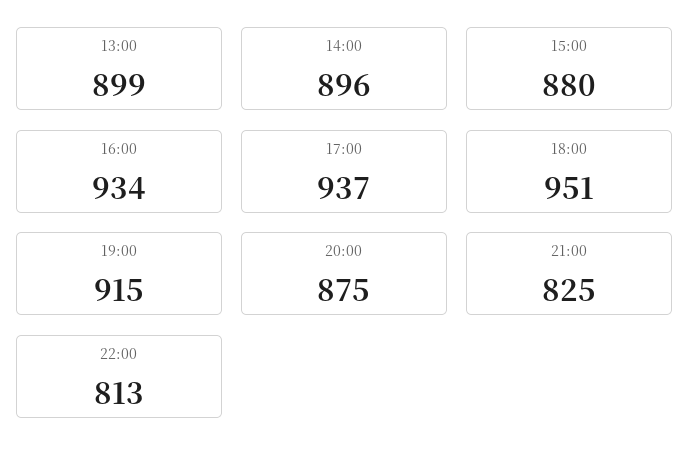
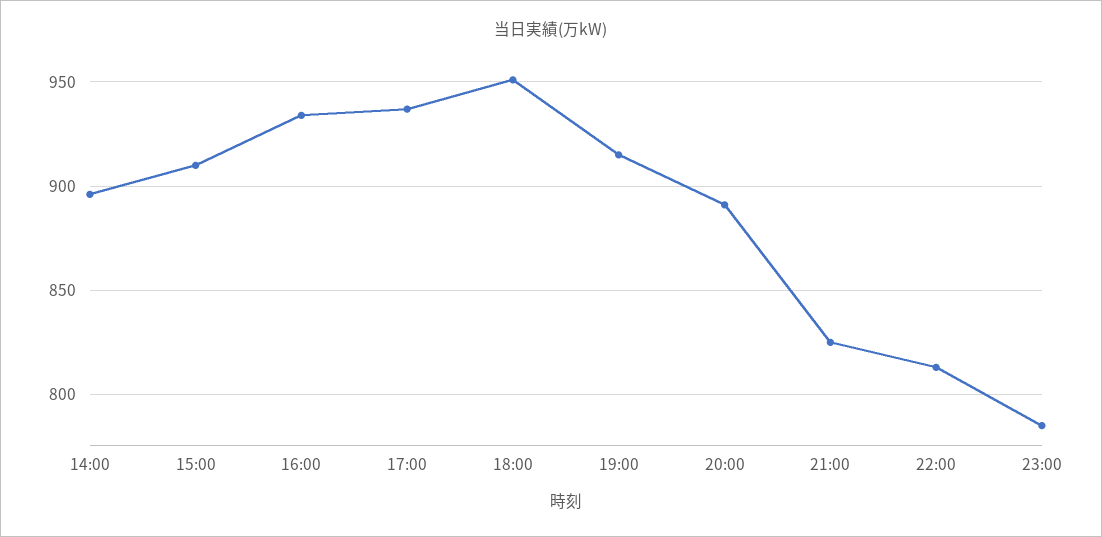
13:00: 899 -> none
15:00: 880 -> 910
20:00: 875 -> 890
23:00: none -> 785

